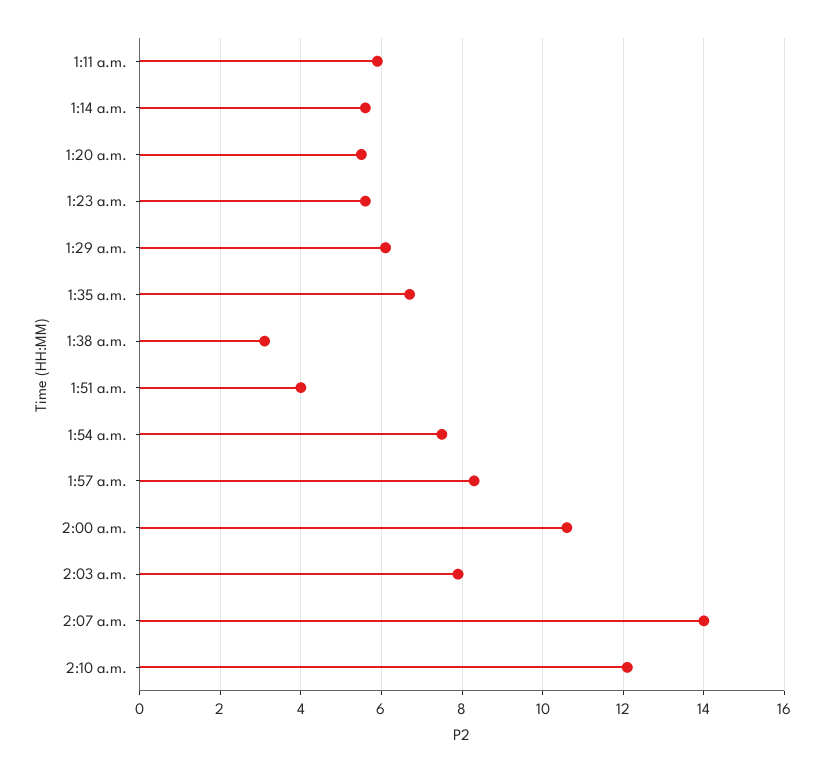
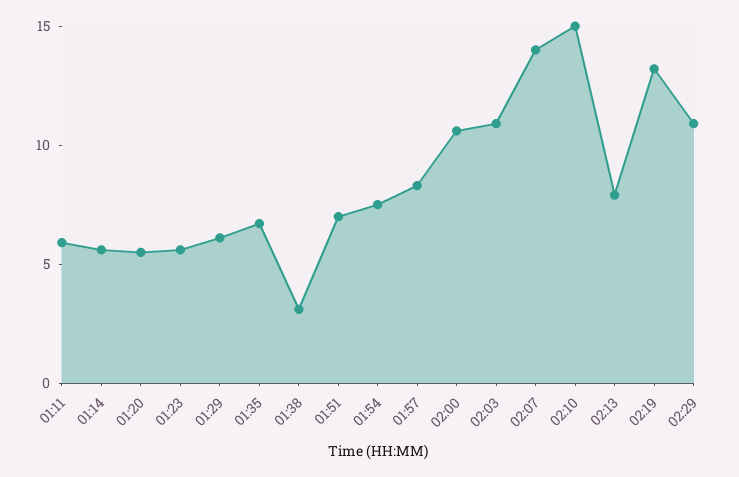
1:51 a.m.: 4 -> 7
2:03 a.m.: 8 -> 11
2:10 a.m.: 12 -> 15
02:13: none -> 8
02:19: none -> 13
02:29: none -> 11

